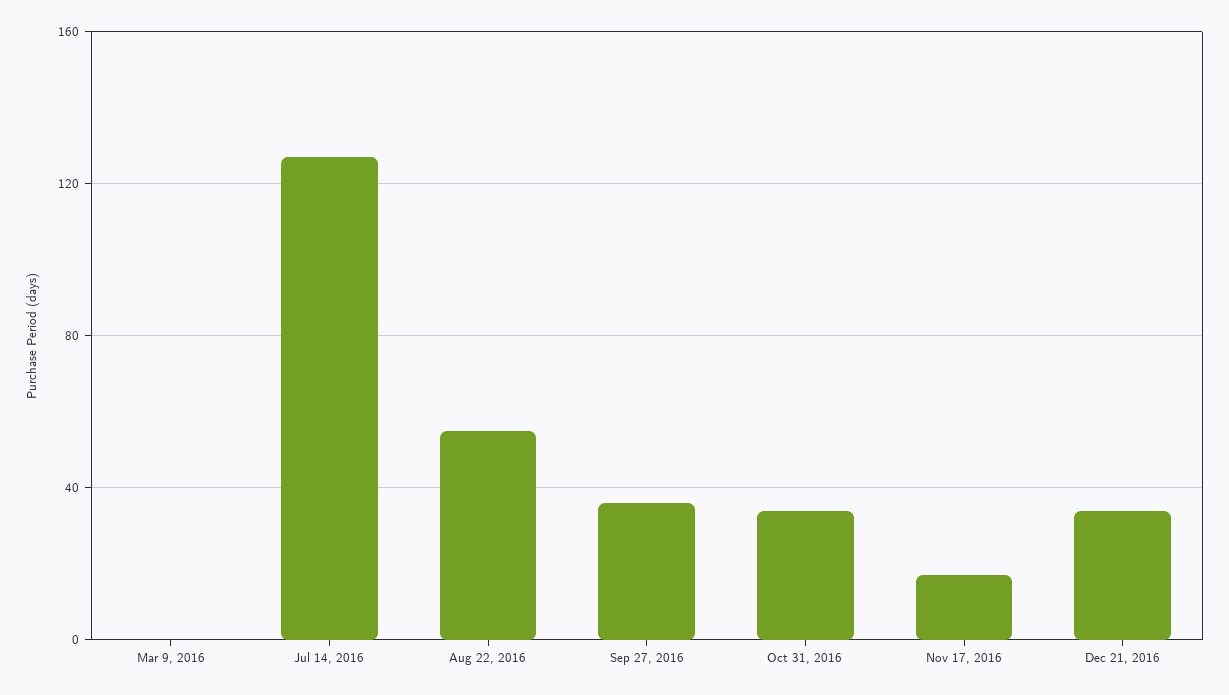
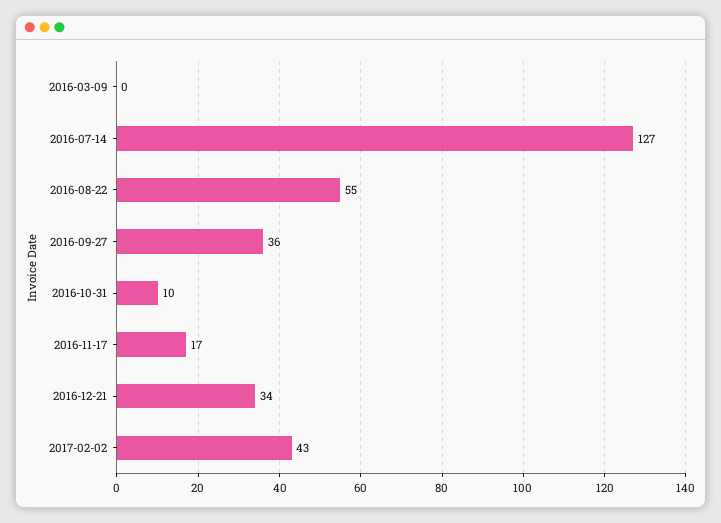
Oct 31, 2016: 35 -> 10
2017-02-02: none -> 43

